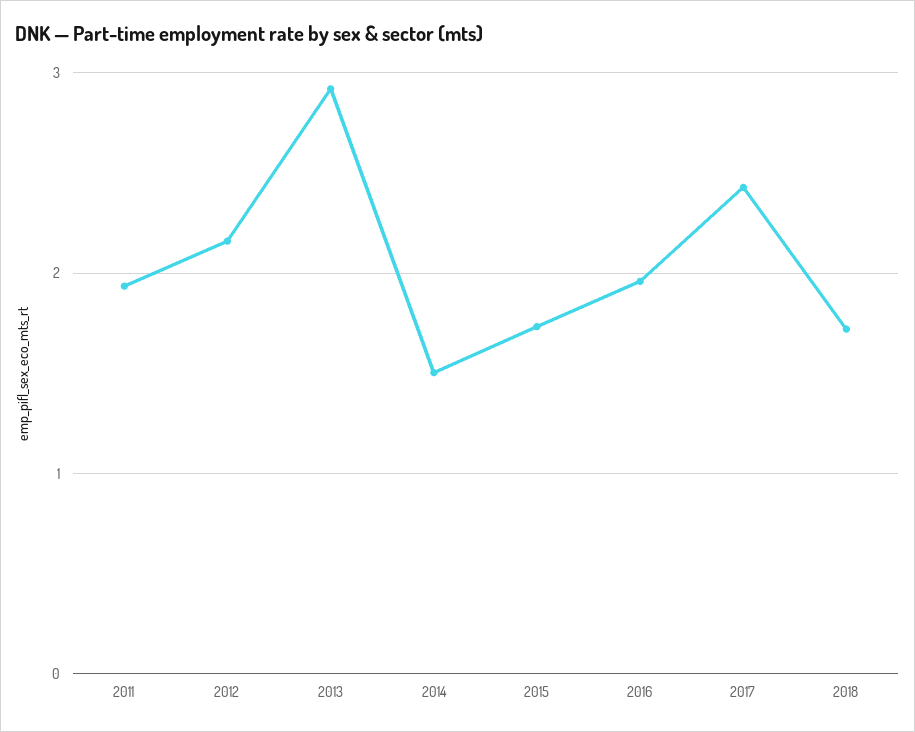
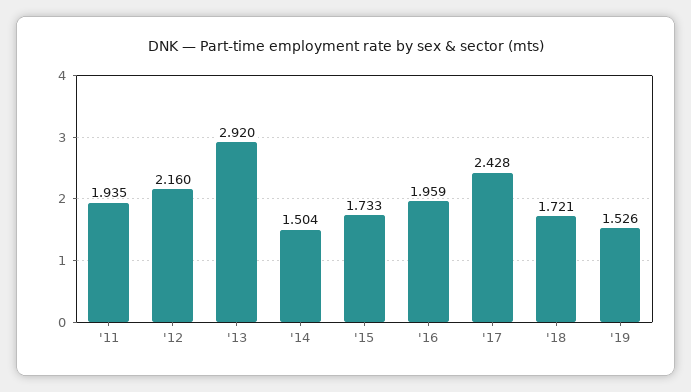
'19: none -> 1.526

